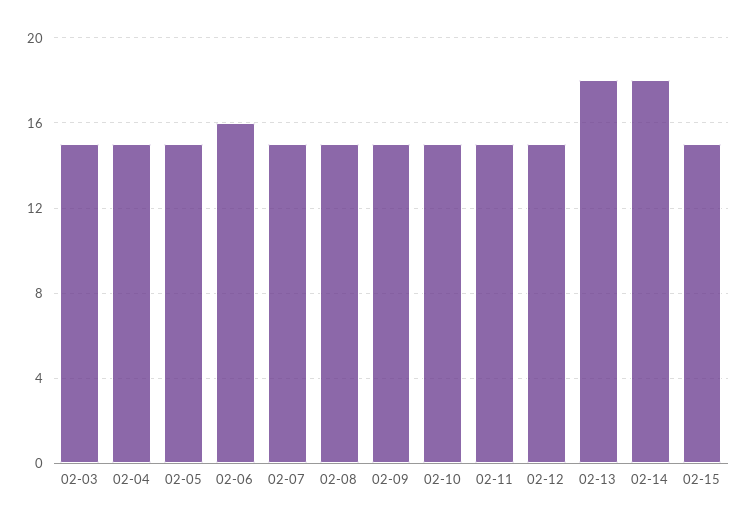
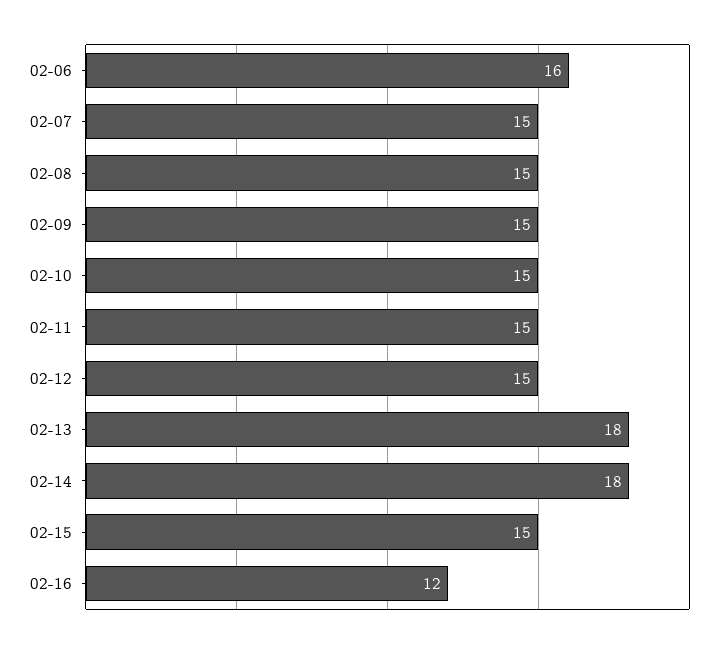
02-03: 15 -> none
02-04: 15 -> none
02-05: 15 -> none
02-16: none -> 12

